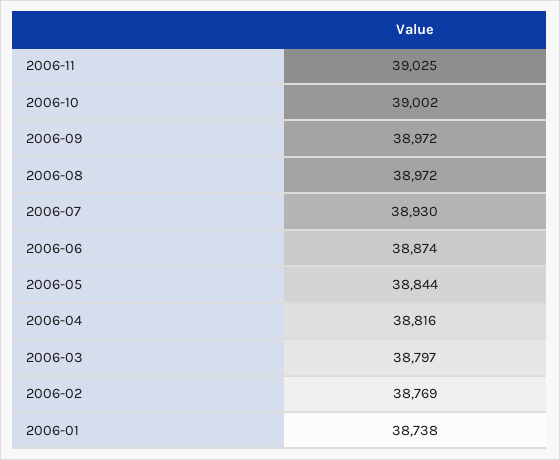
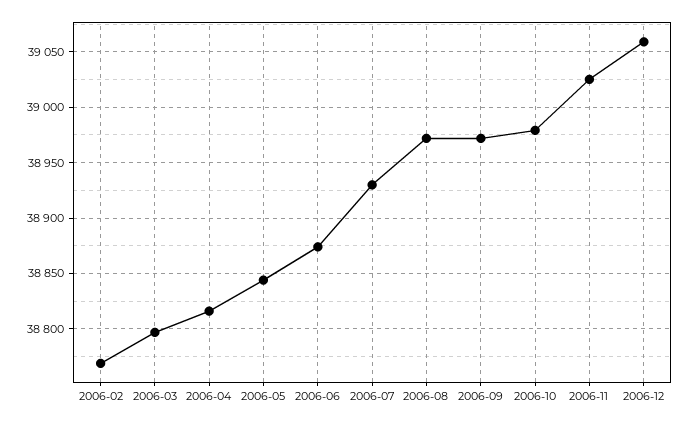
2006-10: 39002 -> 38980
2006-01: 38738 -> none
2006-12: none -> 39060

